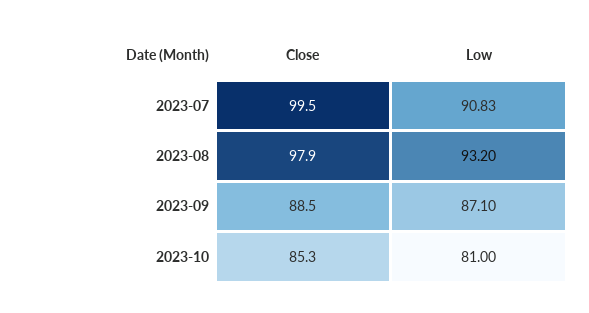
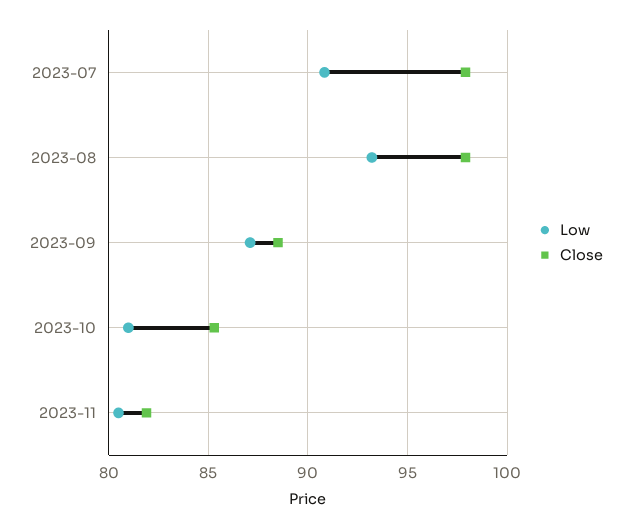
Close, 2023-07: 99.5 -> 98
Low, 2023-11: none -> 80.5
Close, 2023-11: none -> 82

